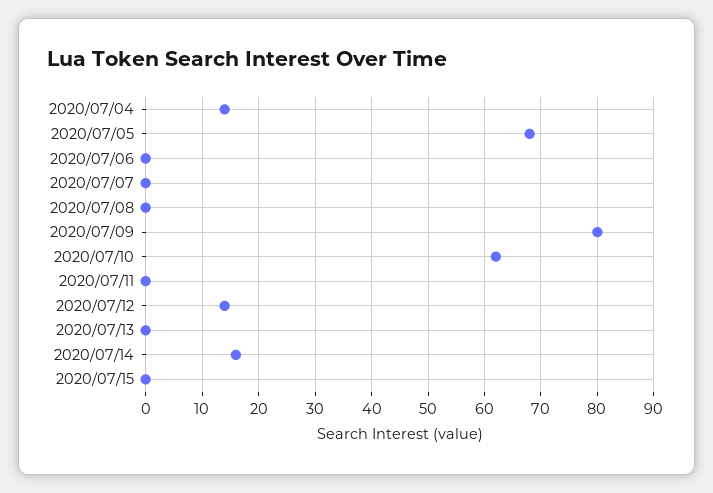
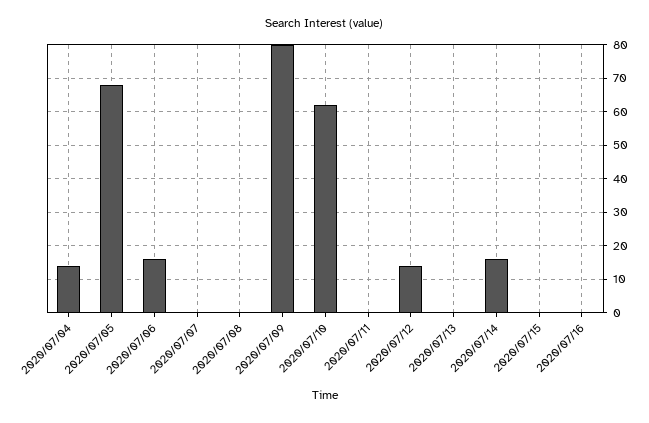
2020/07/06: 0 -> 15
2020/07/16: none -> 0

